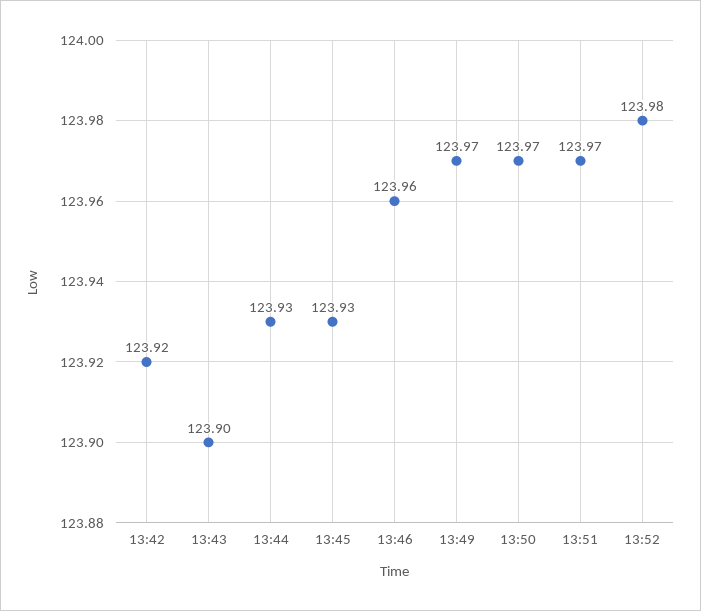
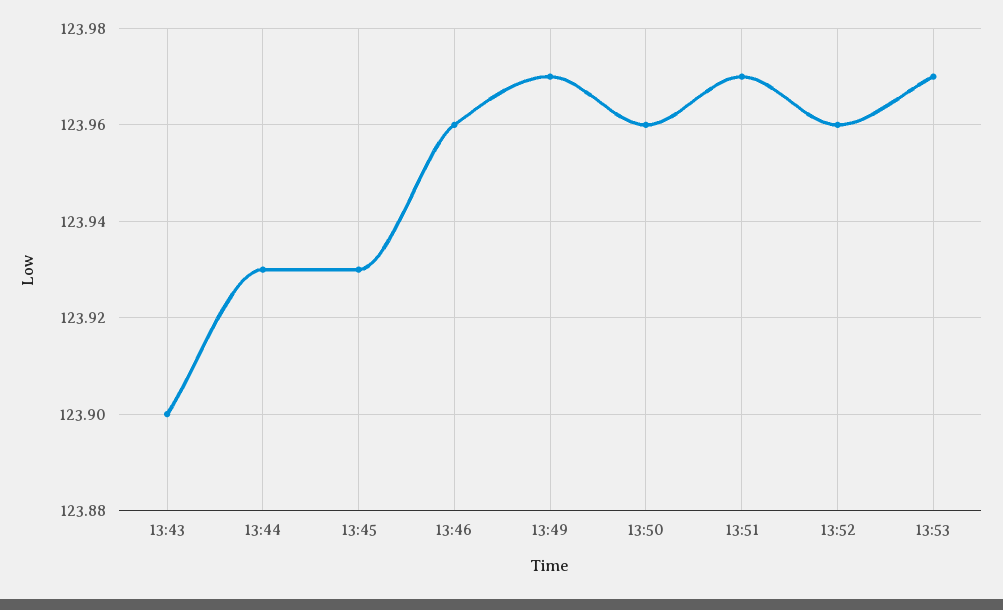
13:42: 123.92 -> none
13:50: 123.97 -> 123.96
13:52: 123.98 -> 123.96
13:53: none -> 123.97

